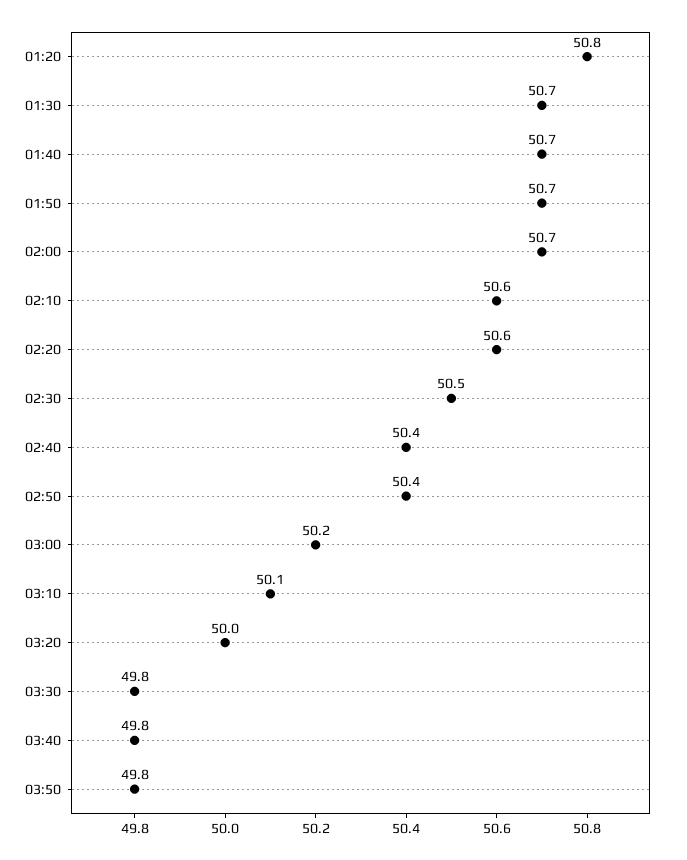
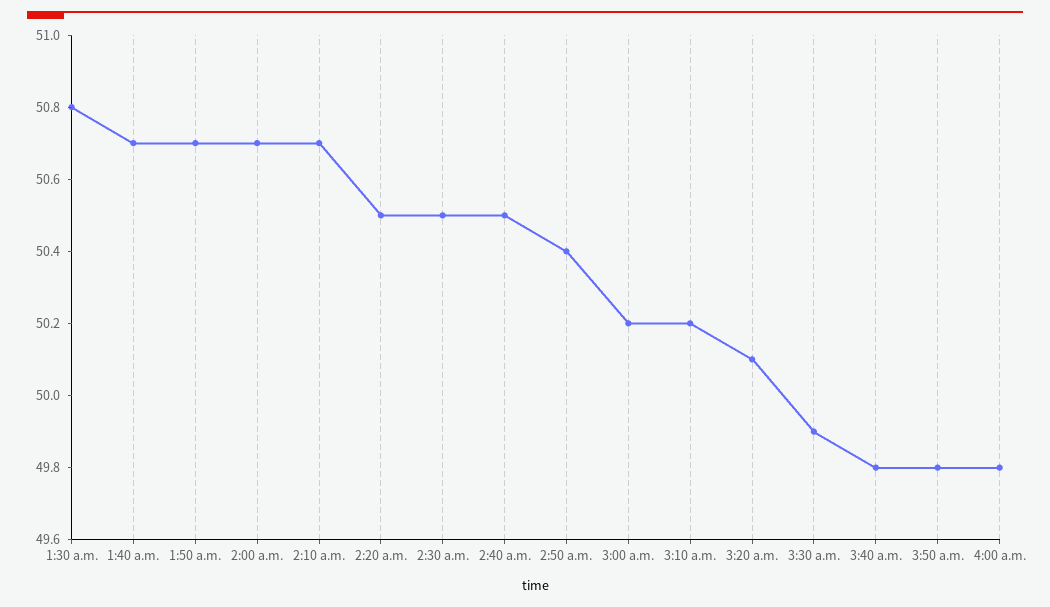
01:20: 50.8 -> none
01:30: 50.7 -> 50.8
02:10: 50.6 -> 50.7
02:20: 50.6 -> 50.5
02:40: 50.4 -> 50.5
03:10: 50.1 -> 50.2
03:20: 50 -> 50.1
03:30: 49.8 -> 49.9
4:00 a.m.: none -> 49.8

